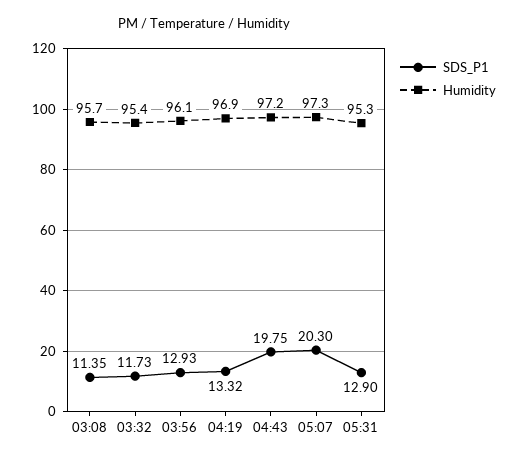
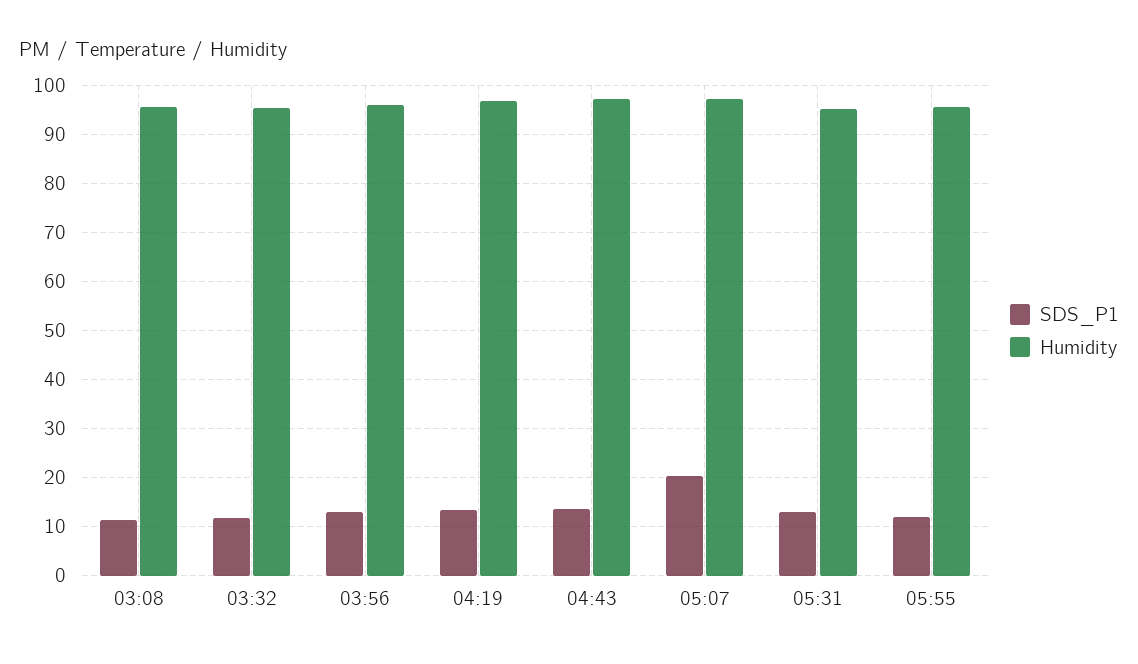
SDS_P1, 04:43: 19.75 -> 14
SDS_P1, 05:55: none -> 12
Humidity, 05:55: none -> 96

